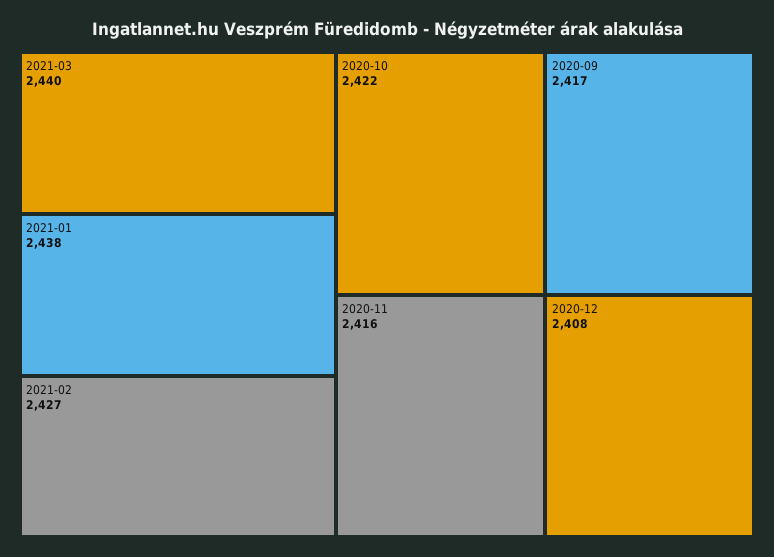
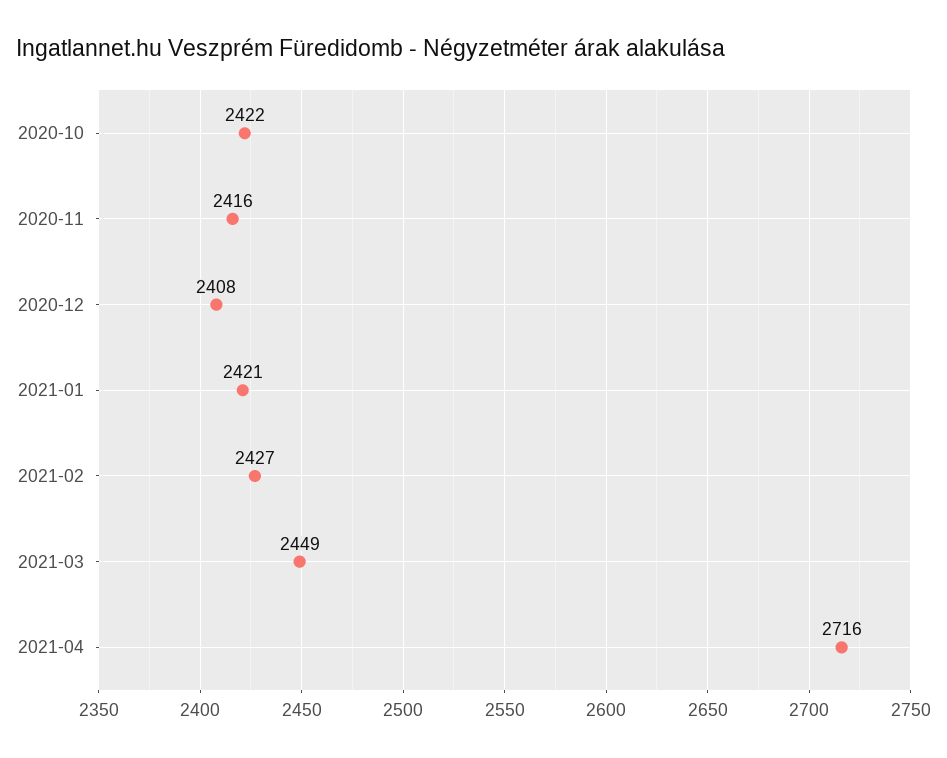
2021-03: 2440 -> 2449
2021-01: 2438 -> 2421
2020-09: 2417 -> none
2021-04: none -> 2716

